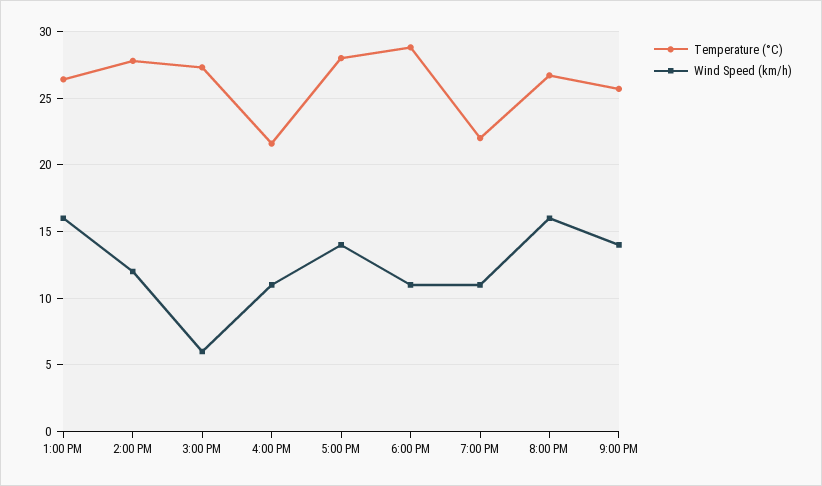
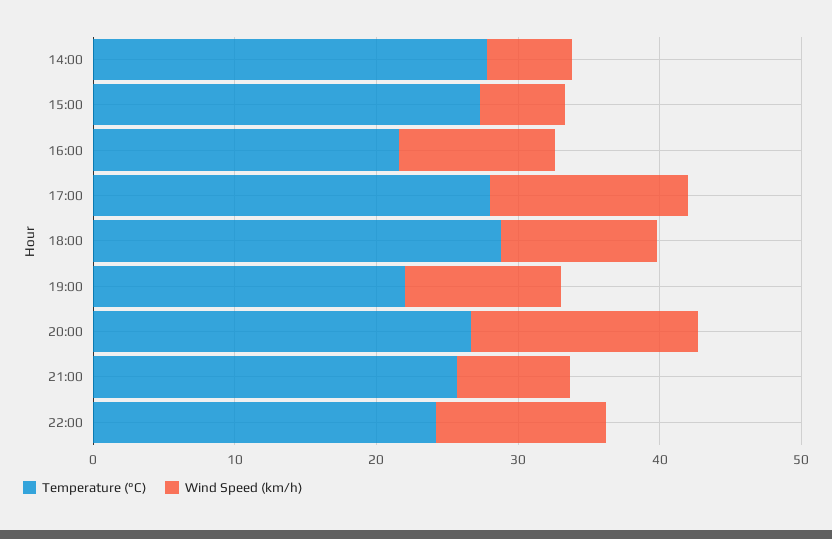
Temperature (°C), 1:00 PM: 26.5 -> none
Wind Speed (km/h), 1:00 PM: 16 -> none
Wind Speed (km/h), 2:00 PM: 12 -> 6
Wind Speed (km/h), 9:00 PM: 14 -> 8
Temperature (°C), 22:00: none -> 24
Wind Speed (km/h), 22:00: none -> 12

